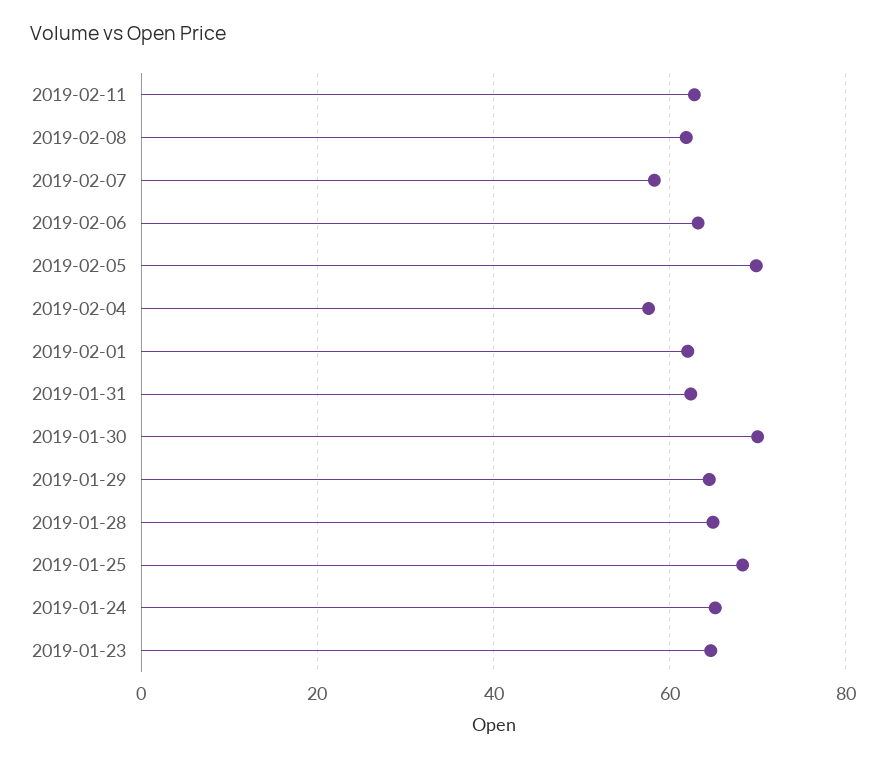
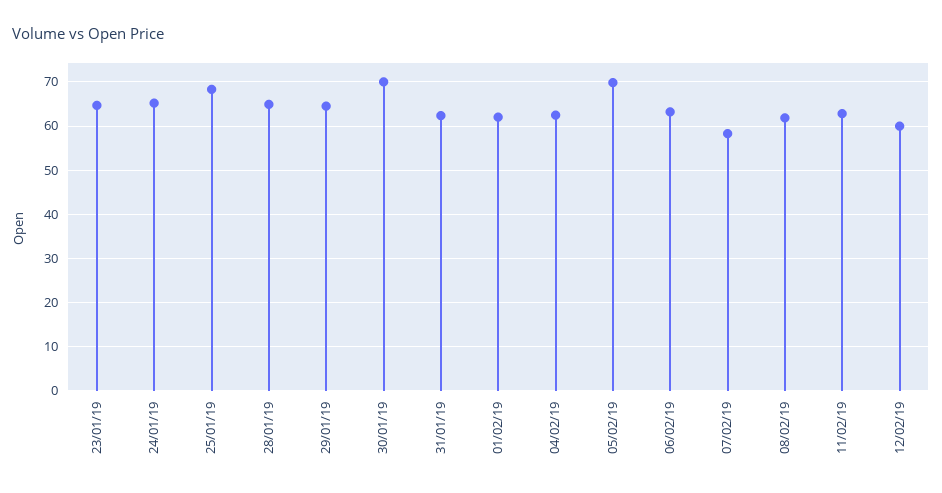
2019-02-04: 58 -> 62
12/02/19: none -> 60

